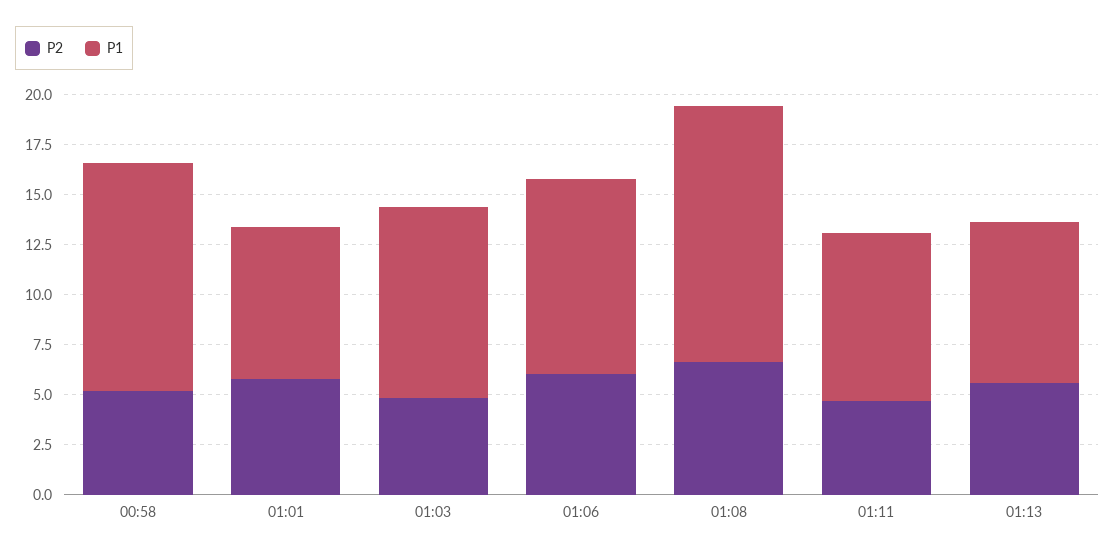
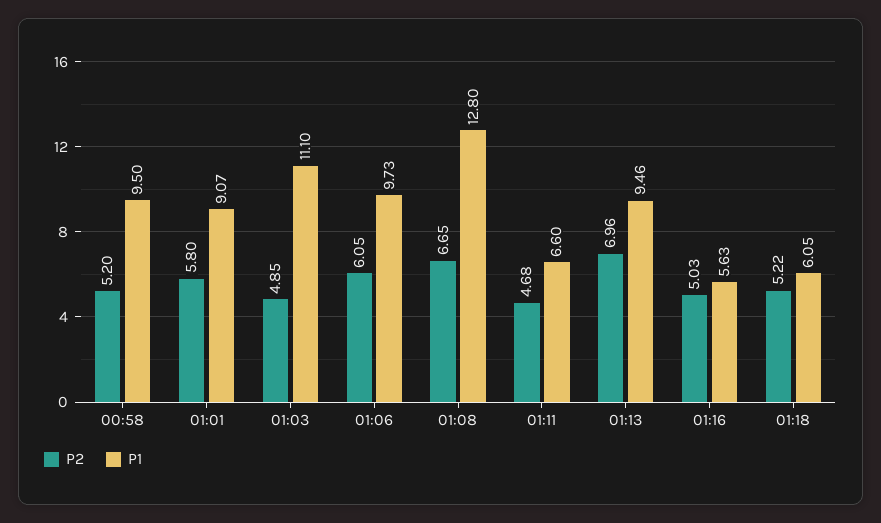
P1, 00:58: 11.5 -> 9.5
P1, 01:01: 7.5 -> 9.07
P1, 01:03: 9.5 -> 11.1
P1, 01:11: 8.5 -> 6.6
P2, 01:13: 5.5 -> 6.96
P1, 01:13: 8 -> 9.46
P2, 01:16: none -> 5.03
P1, 01:16: none -> 5.63
P2, 01:18: none -> 5.22
P1, 01:18: none -> 6.05

